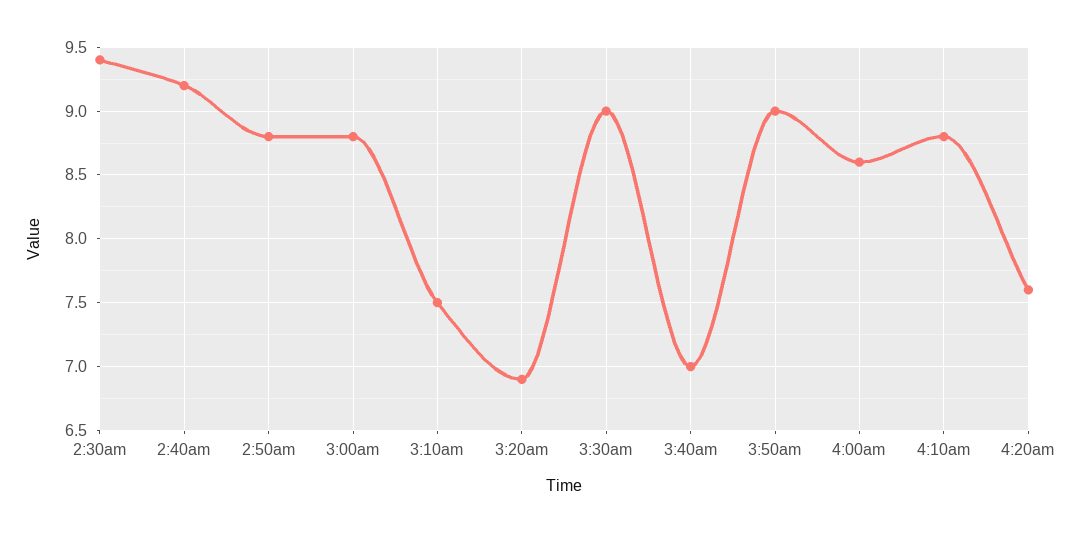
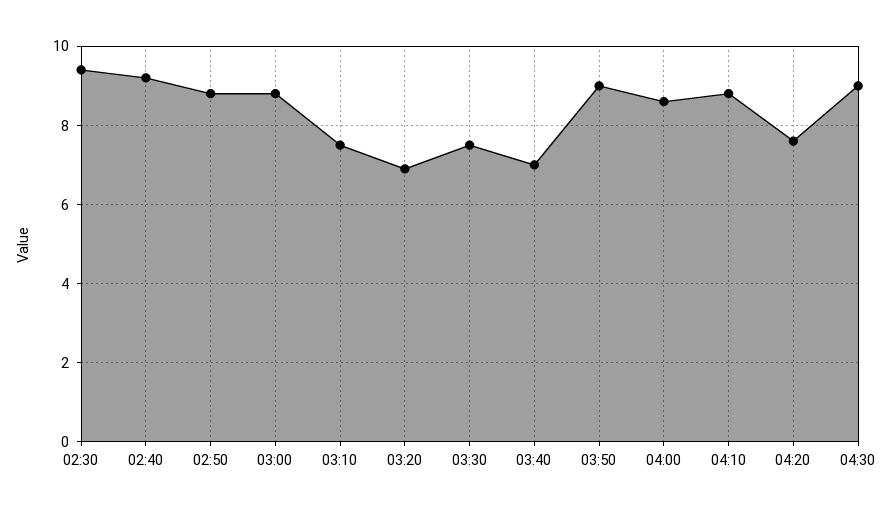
3:30am: 9 -> 7.5
04:30: none -> 9

